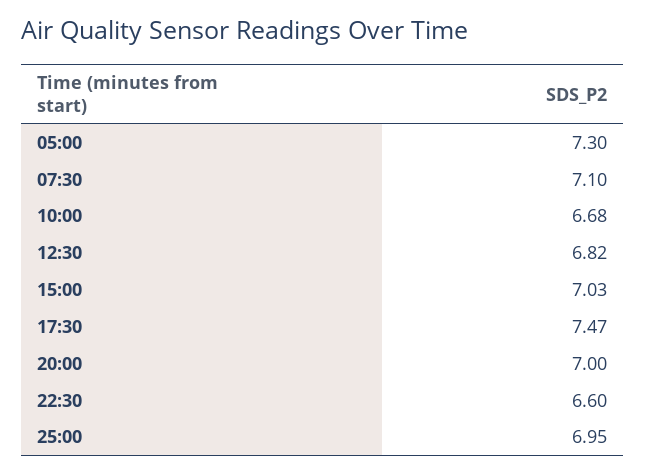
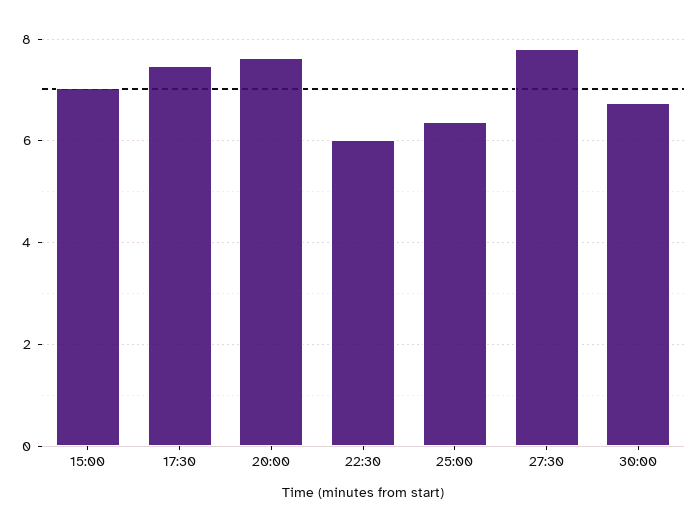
05:00: 7.3 -> none
07:30: 7.1 -> none
10:00: 6.68 -> none
12:30: 6.82 -> none
20:00: 7 -> 7.6
22:30: 6.6 -> 6
25:00: 6.95 -> 6.4
27:30: none -> 7.8
30:00: none -> 6.8

